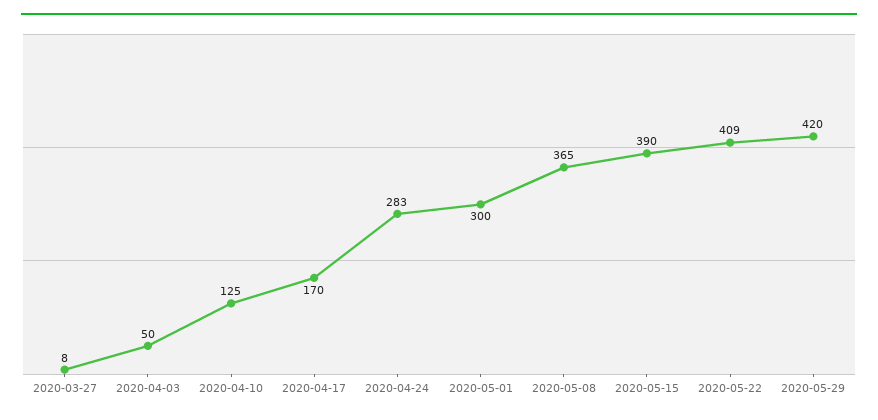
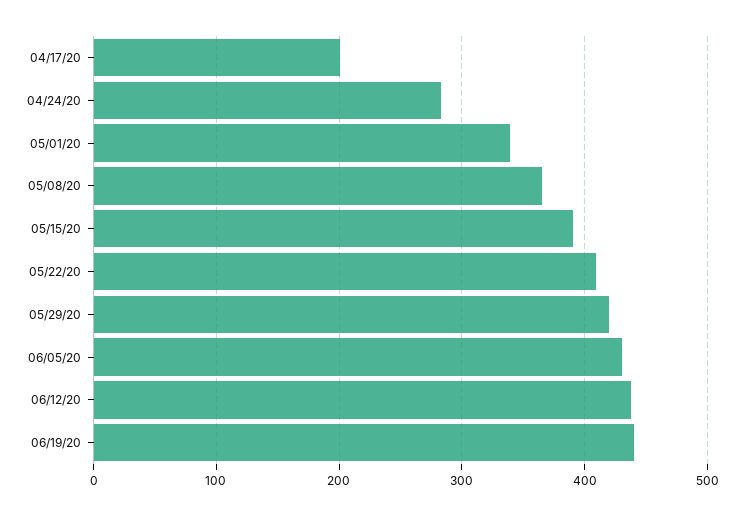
2020-03-27: 8 -> none
2020-04-03: 50 -> none
2020-04-10: 125 -> none
2020-04-17: 170 -> 200
2020-05-01: 300 -> 340
06/05/20: none -> 430
06/12/20: none -> 440
06/19/20: none -> 440

